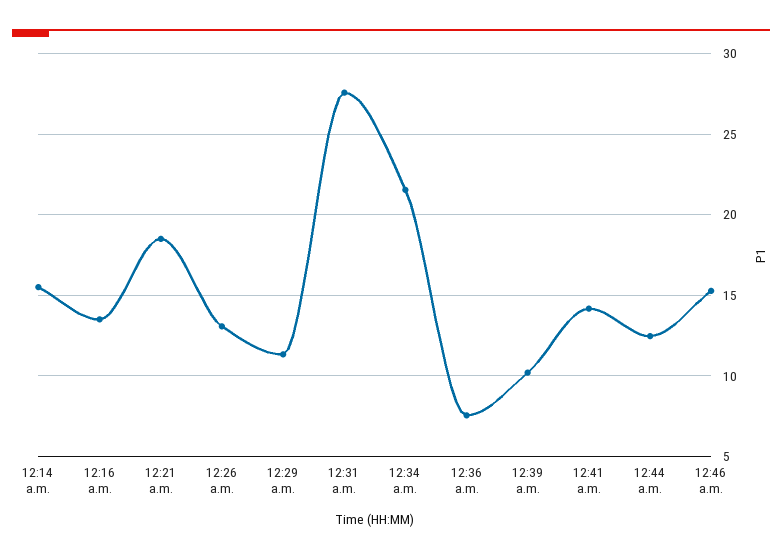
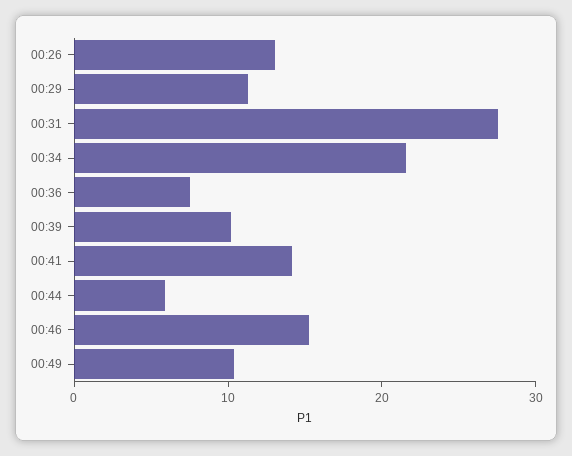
12:14 a.m.: 15.5 -> none
12:16 a.m.: 13.5 -> none
12:21 a.m.: 18.5 -> none
12:44 a.m.: 12.5 -> 6
00:49: none -> 10

